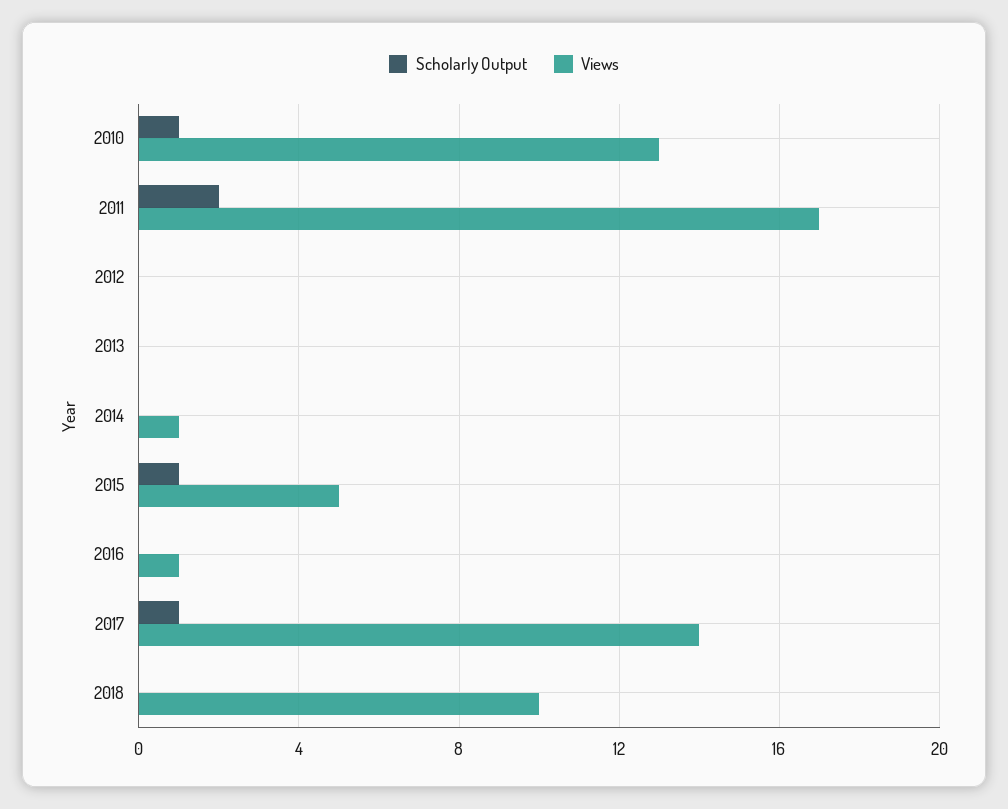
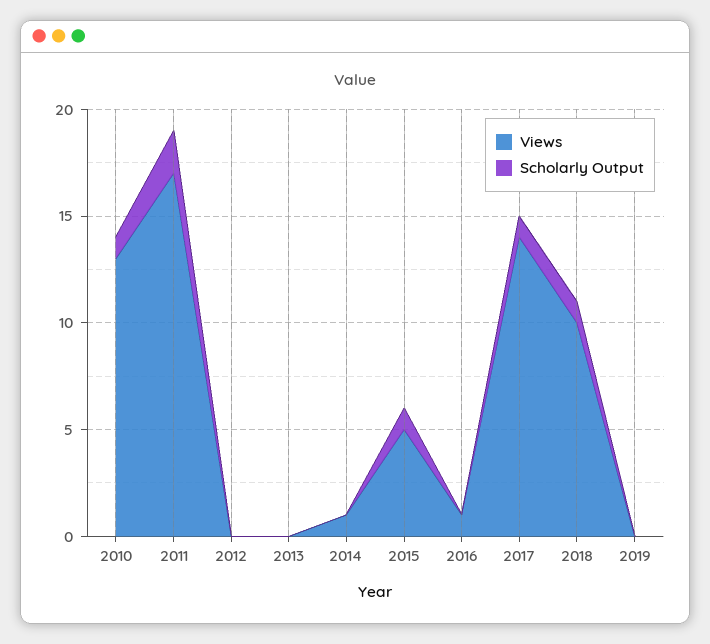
Scholarly Output, 2018: 0 -> 1
Views, 2019: none -> 0
Scholarly Output, 2019: none -> 0

